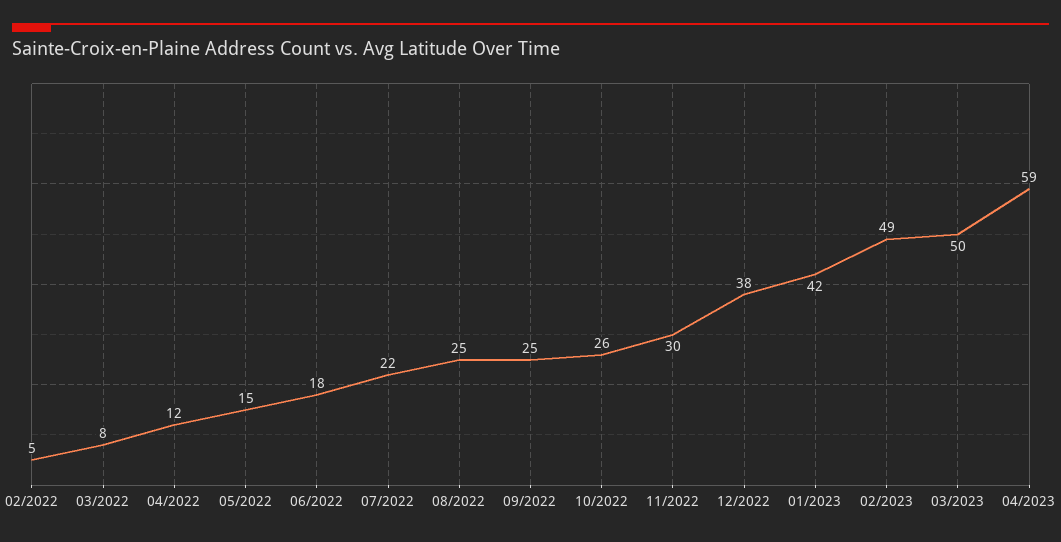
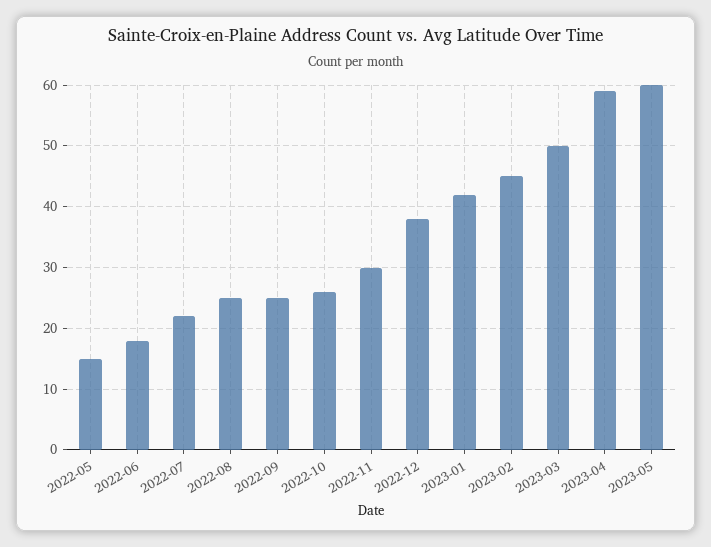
02/2022: 5 -> none
03/2022: 8 -> none
04/2022: 12 -> none
02/2023: 49 -> 45
2023-05: none -> 60

